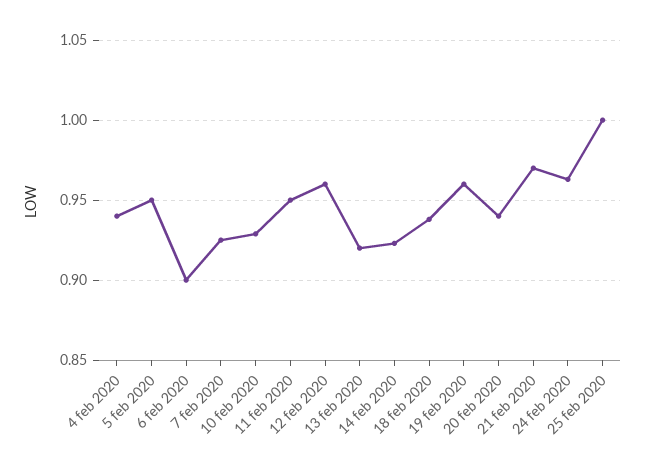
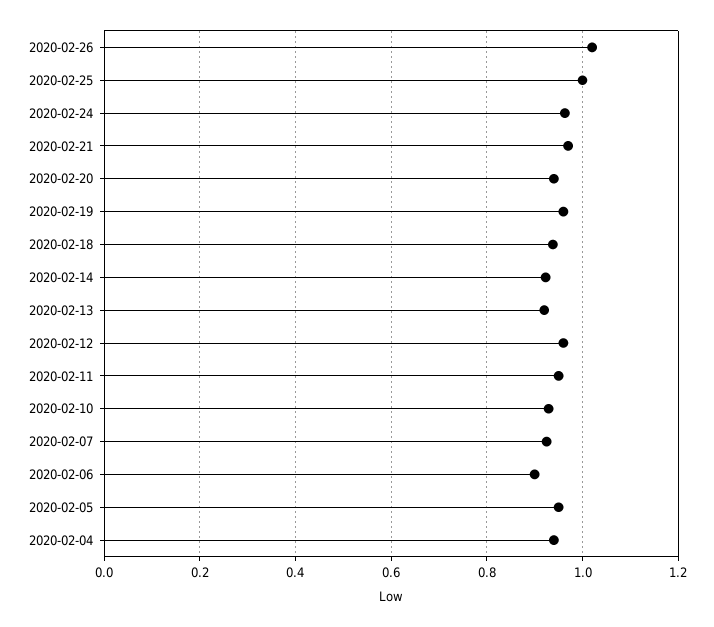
2020-02-26: none -> 1.02

